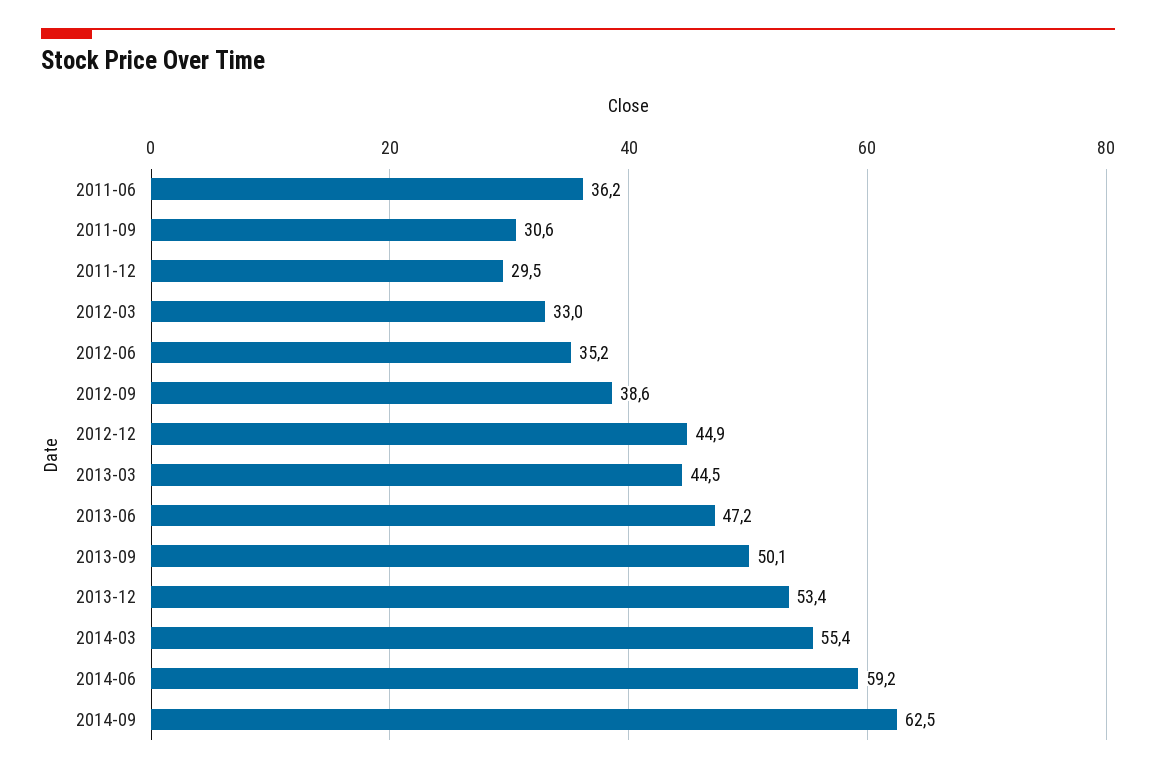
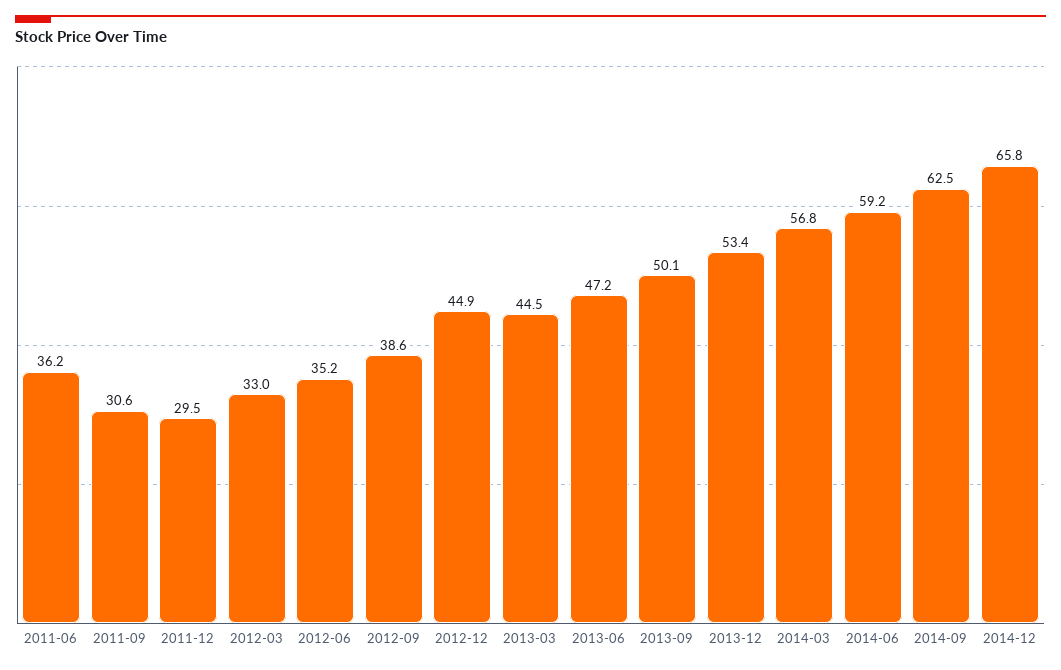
2014-03: 55.4 -> 56.8
2014-12: none -> 65.8

